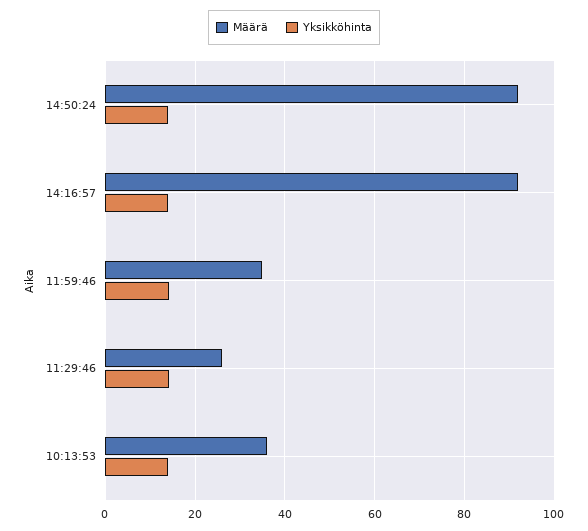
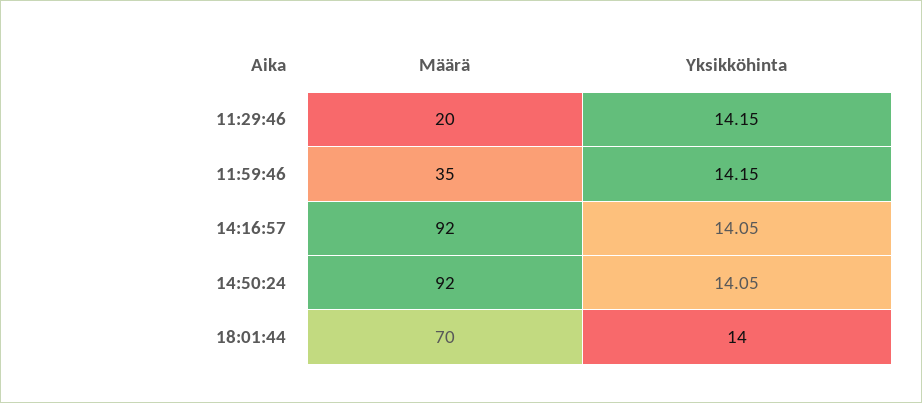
Määrä, 11:29:46: 26 -> 20
Määrä, 10:13:53: 36 -> none
Yksikköhinta, 10:13:53: 14 -> none
Määrä, 18:01:44: none -> 70
Yksikköhinta, 18:01:44: none -> 14

